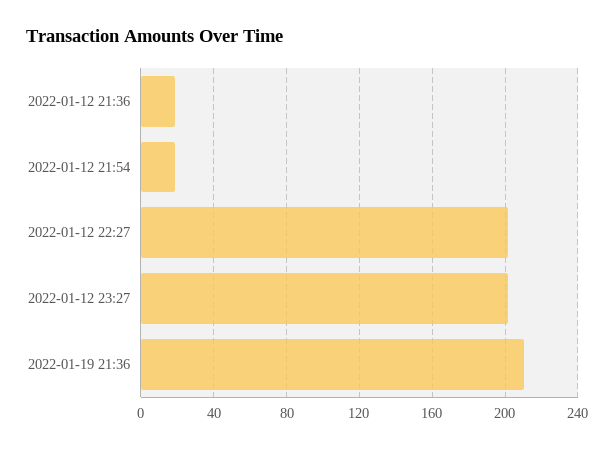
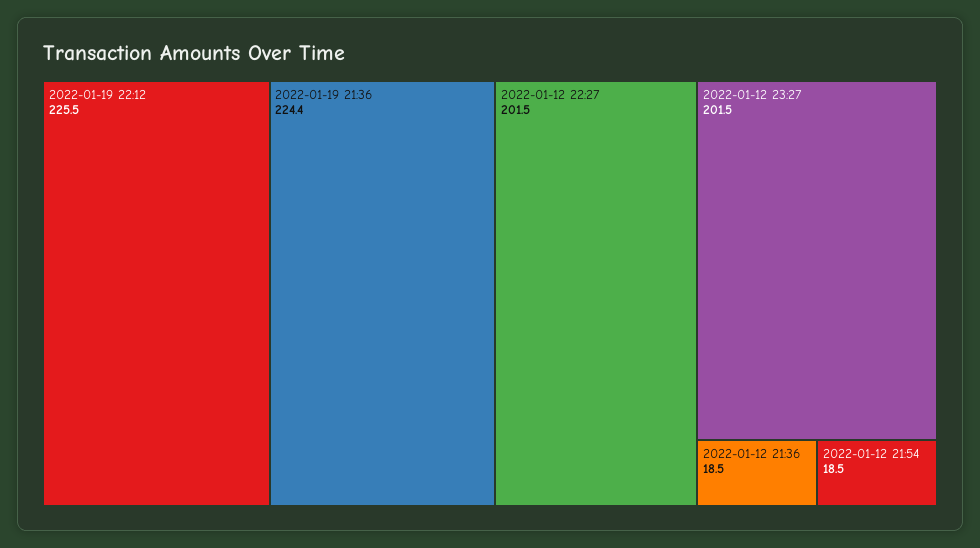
2022-01-19 21:36: 210 -> 224.4
2022-01-19 22:12: none -> 225.5

